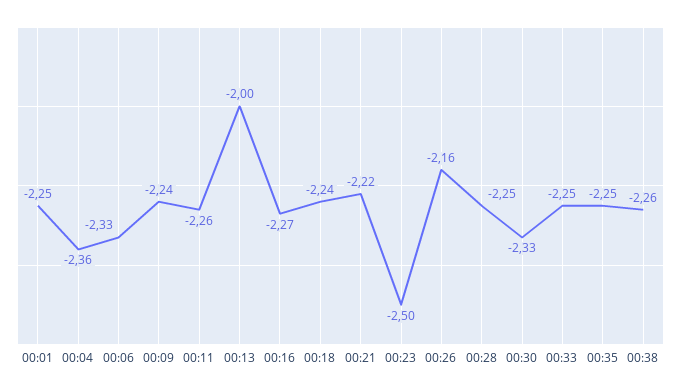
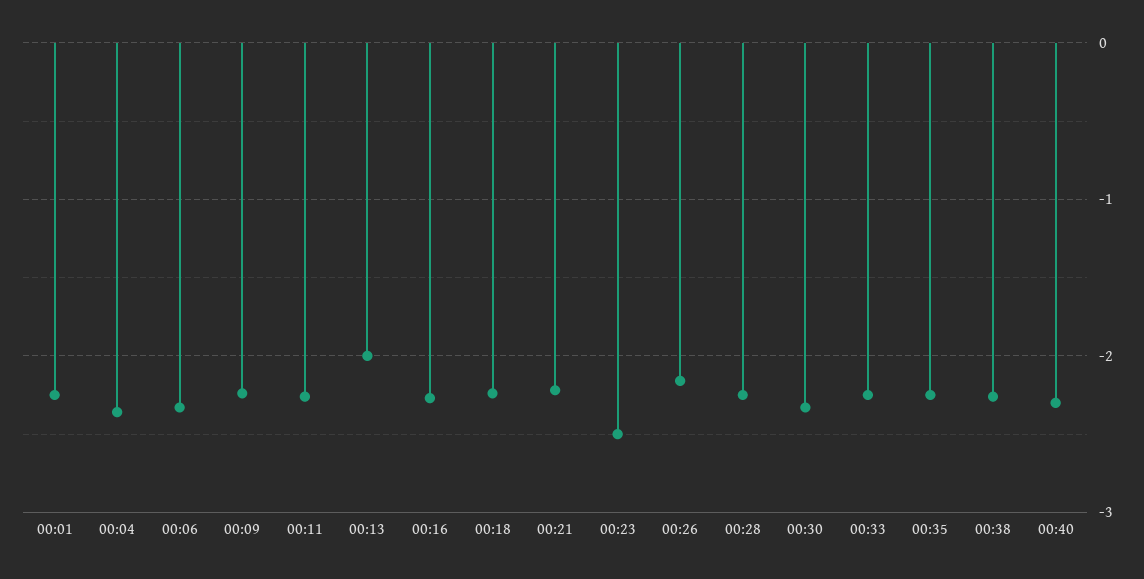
00:40: none -> -2.3

